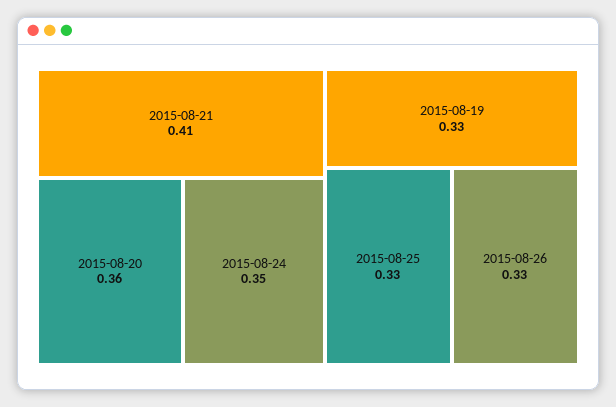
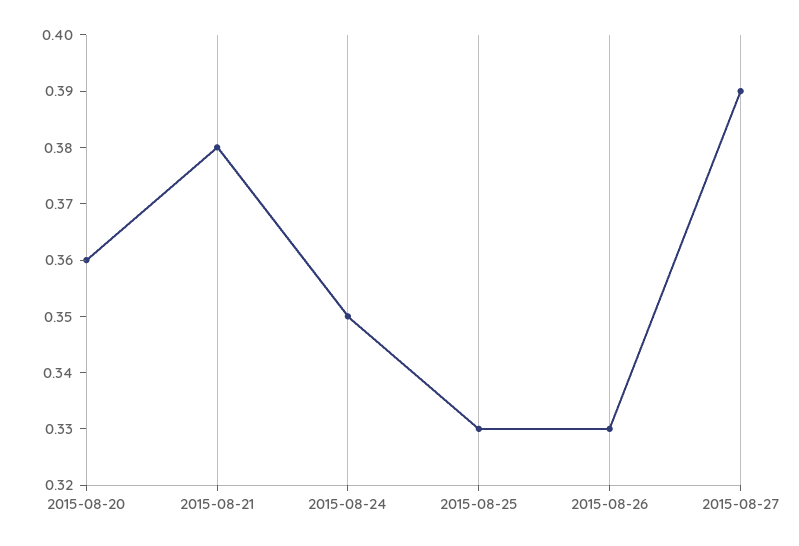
2015-08-21: 0.41 -> 0.38
2015-08-19: 0.33 -> none
2015-08-27: none -> 0.39

